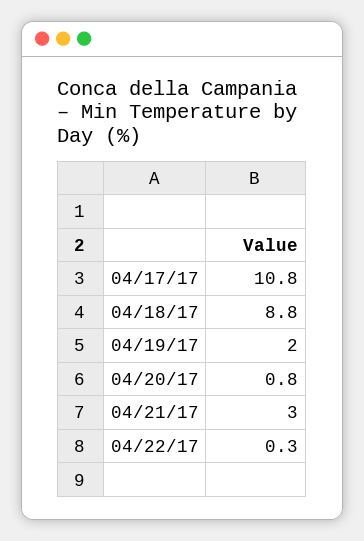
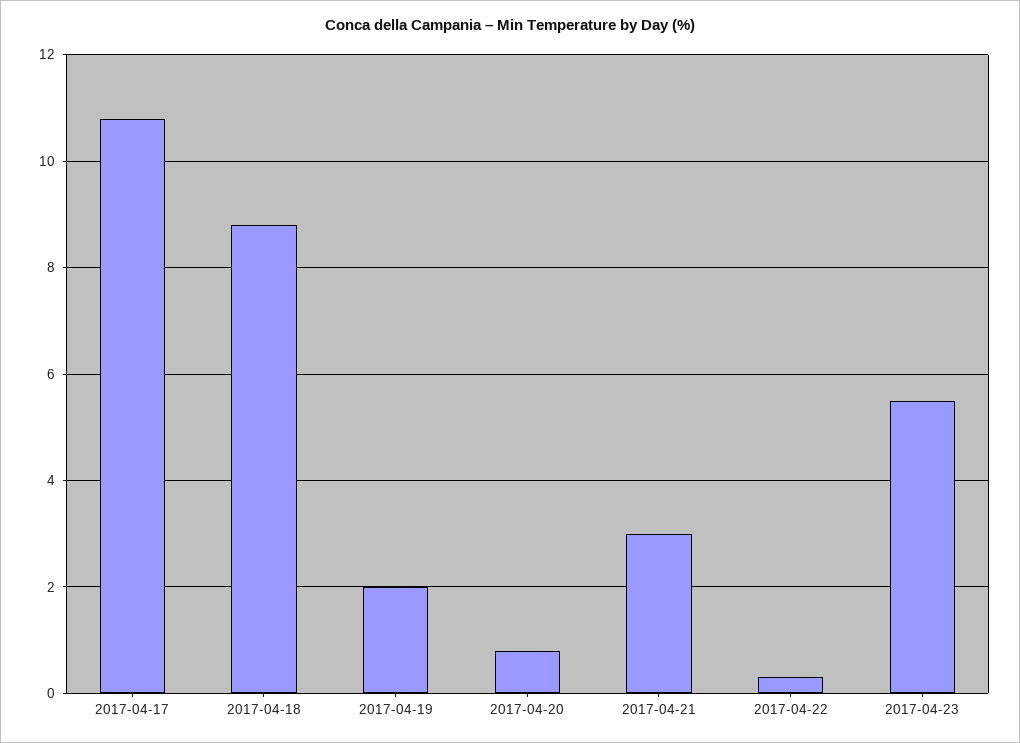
2017-04-23: none -> 5.5

